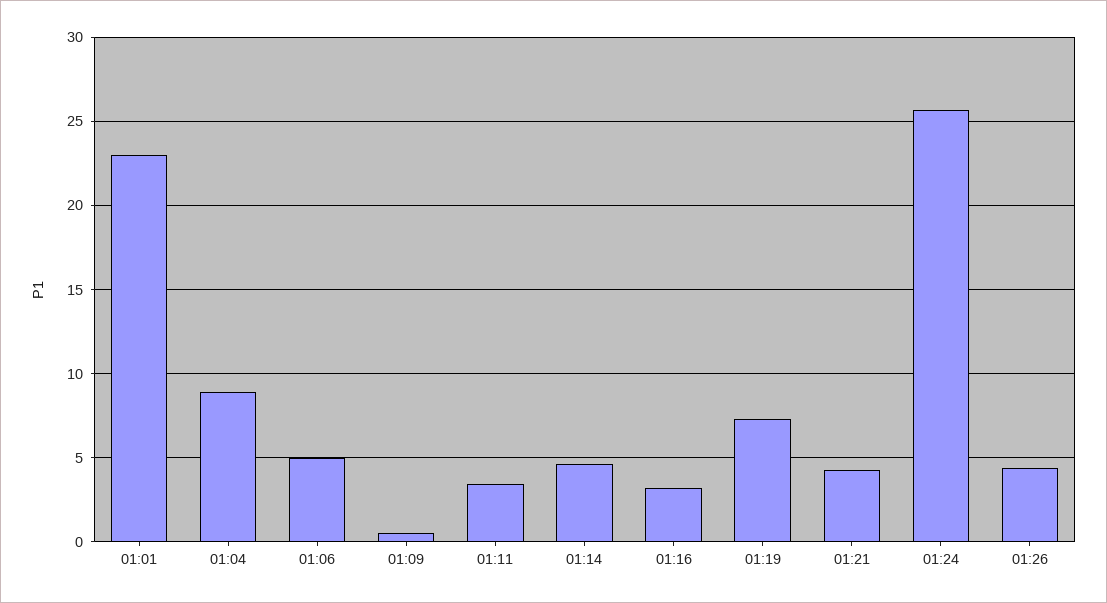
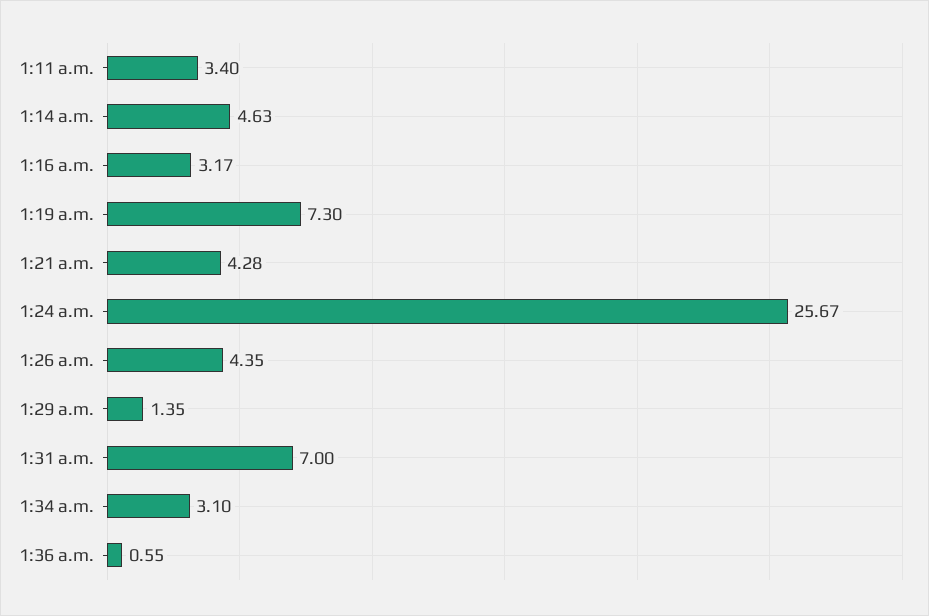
01:01: 23 -> none
01:04: 9 -> none
01:06: 5 -> none
01:09: 0.5 -> none
1:29 a.m.: none -> 1.35
1:31 a.m.: none -> 7
1:34 a.m.: none -> 3.1
1:36 a.m.: none -> 0.55

